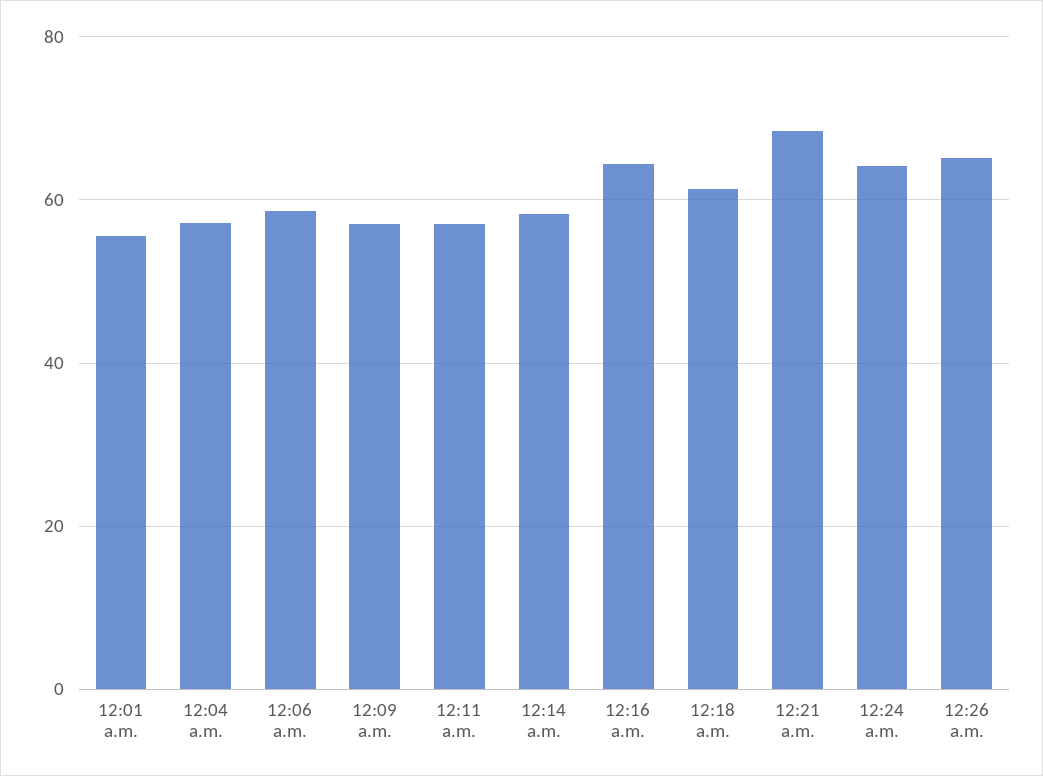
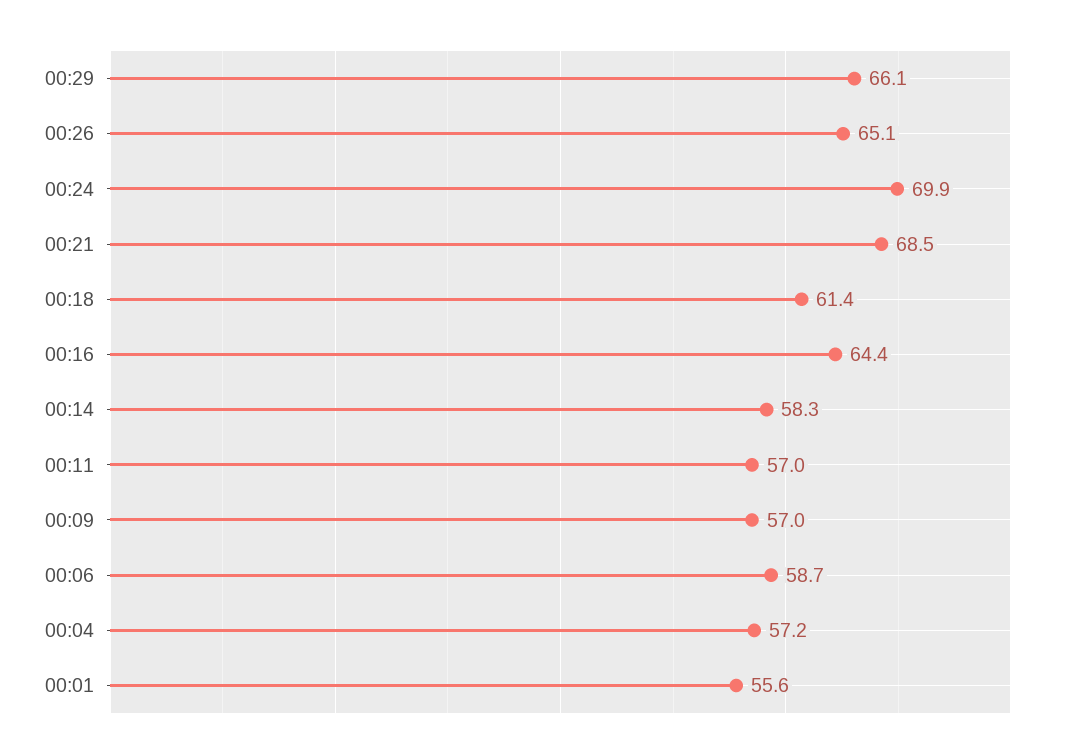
12:24 a.m.: 64 -> 69.9
00:29: none -> 66.1

